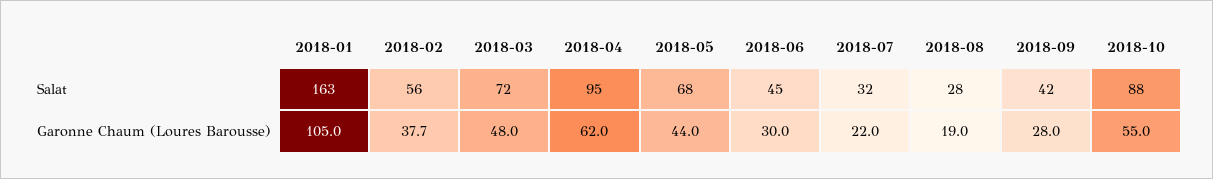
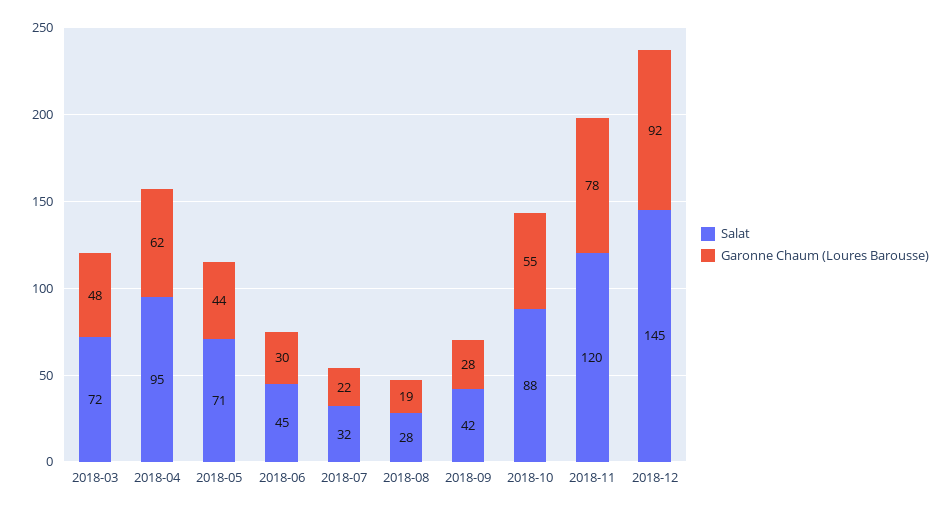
Salat, 2018-01: 163 -> none
Salat, 2018-02: 56 -> none
Salat, 2018-05: 68 -> 71
Garonne Chaum (Loures Barousse), 2018-01: 105 -> none
Garonne Chaum (Loures Barousse), 2018-02: 37.7 -> none
Salat, 2018-11: none -> 120
Garonne Chaum (Loures Barousse), 2018-11: none -> 78
Salat, 2018-12: none -> 145
Garonne Chaum (Loures Barousse), 2018-12: none -> 92

